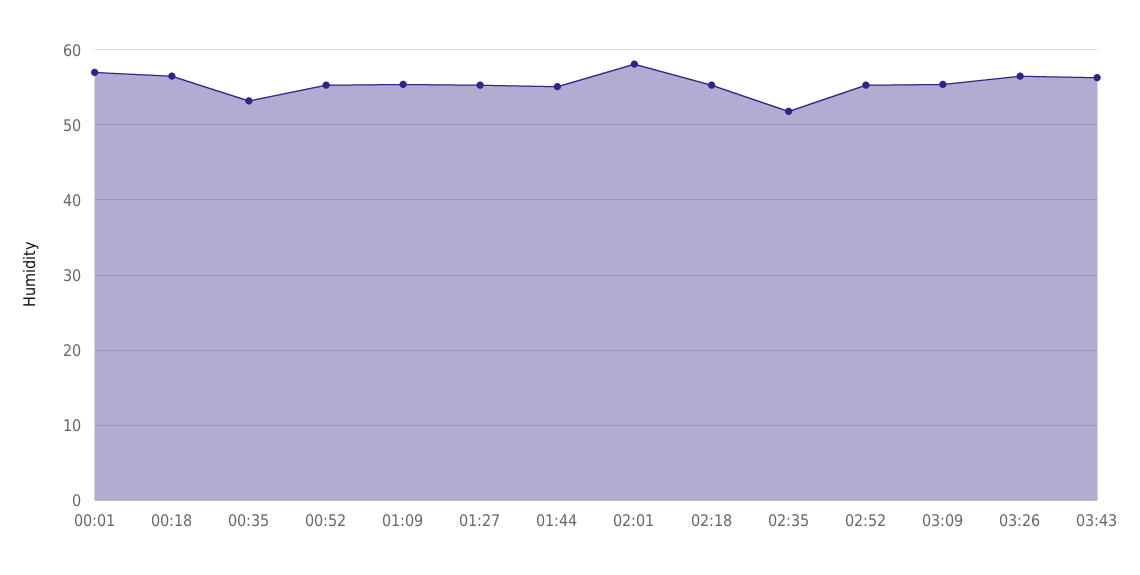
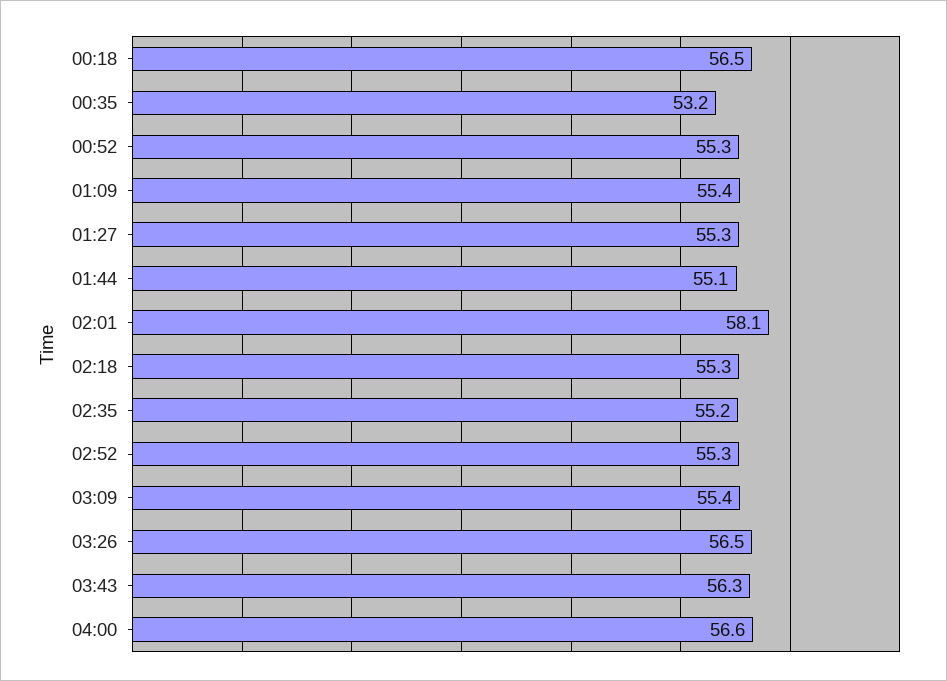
00:01: 57 -> none
02:35: 52 -> 55.2
04:00: none -> 56.6

